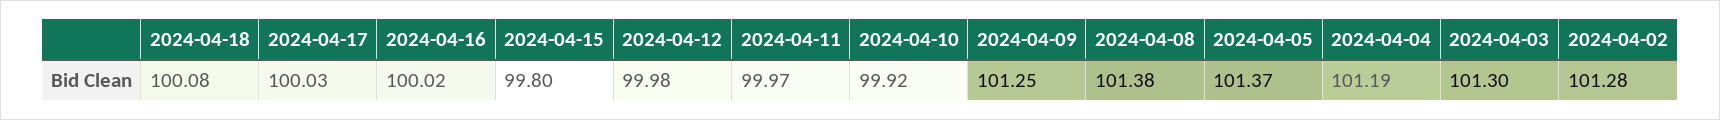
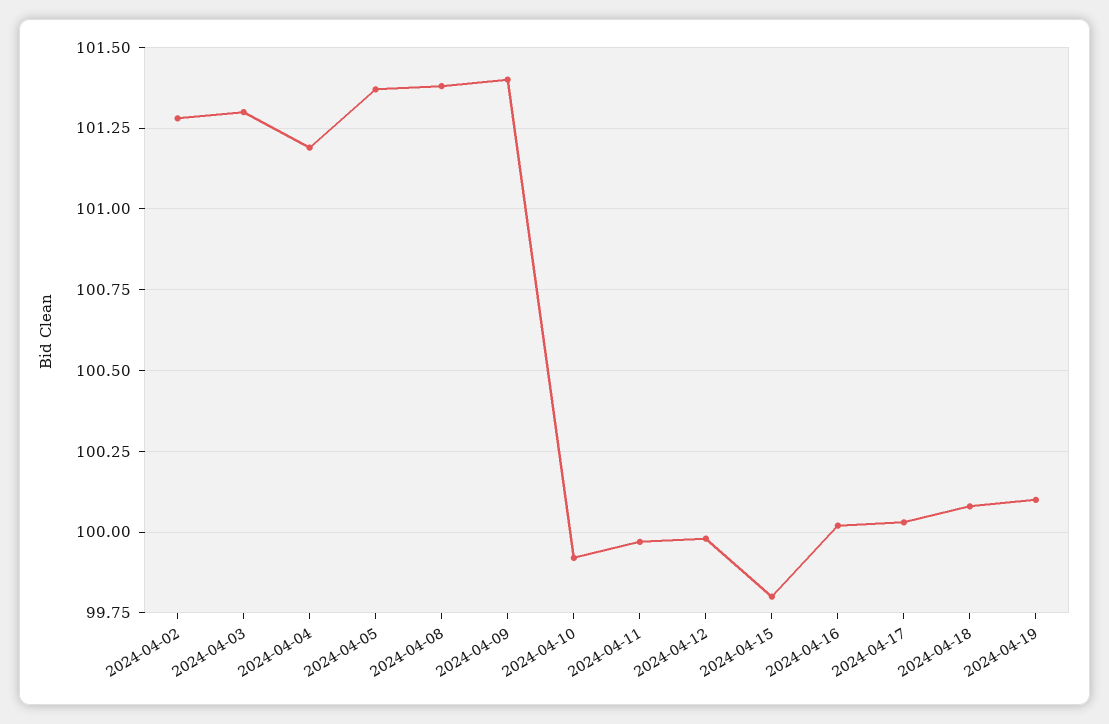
2024-04-09: 101.25 -> 101.4
2024-04-19: none -> 100.1

